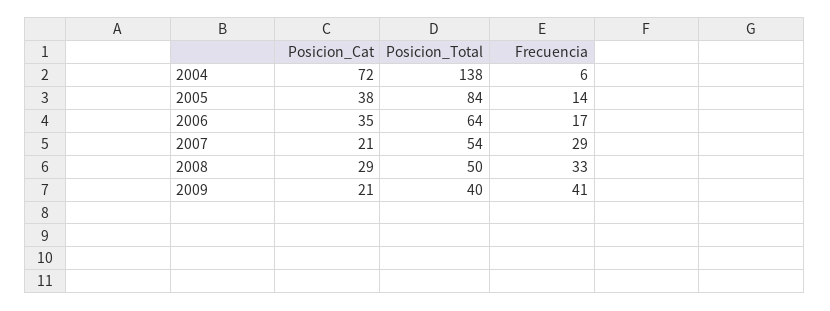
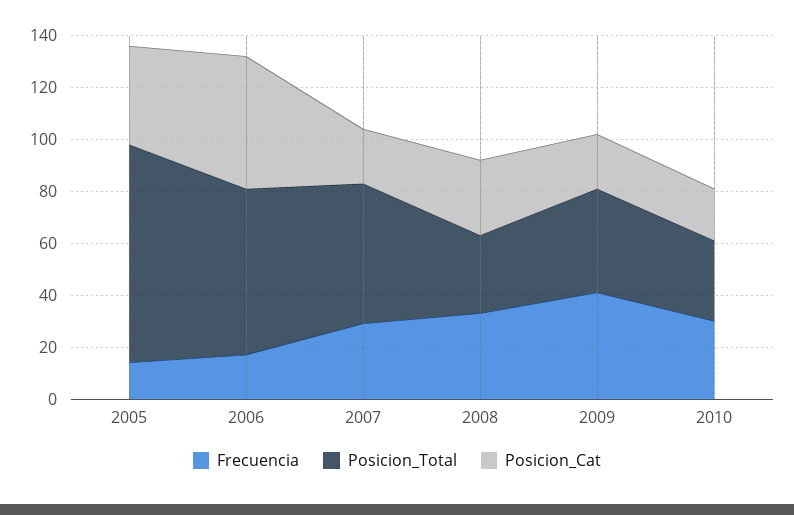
Posicion_Cat, 2004: 72 -> none
Posicion_Total, 2004: 138 -> none
Frecuencia, 2004: 6 -> none
Posicion_Cat, 2006: 35 -> 50
Posicion_Total, 2008: 50 -> 30
Frecuencia, 2010: none -> 30
Posicion_Total, 2010: none -> 30
Posicion_Cat, 2010: none -> 20

